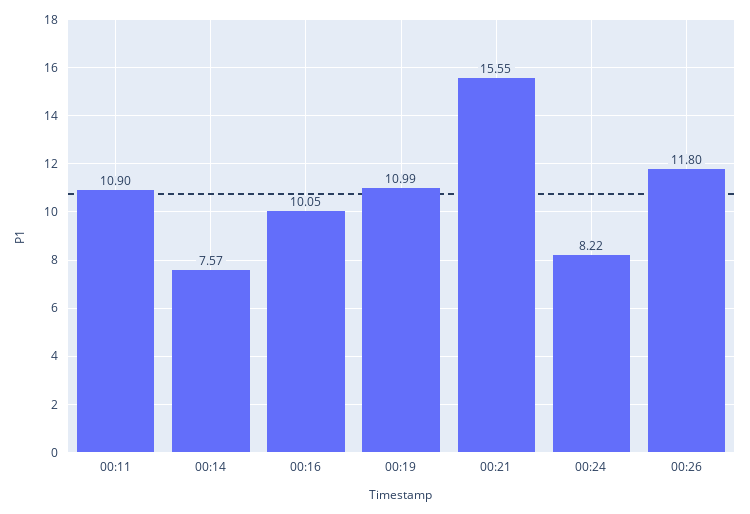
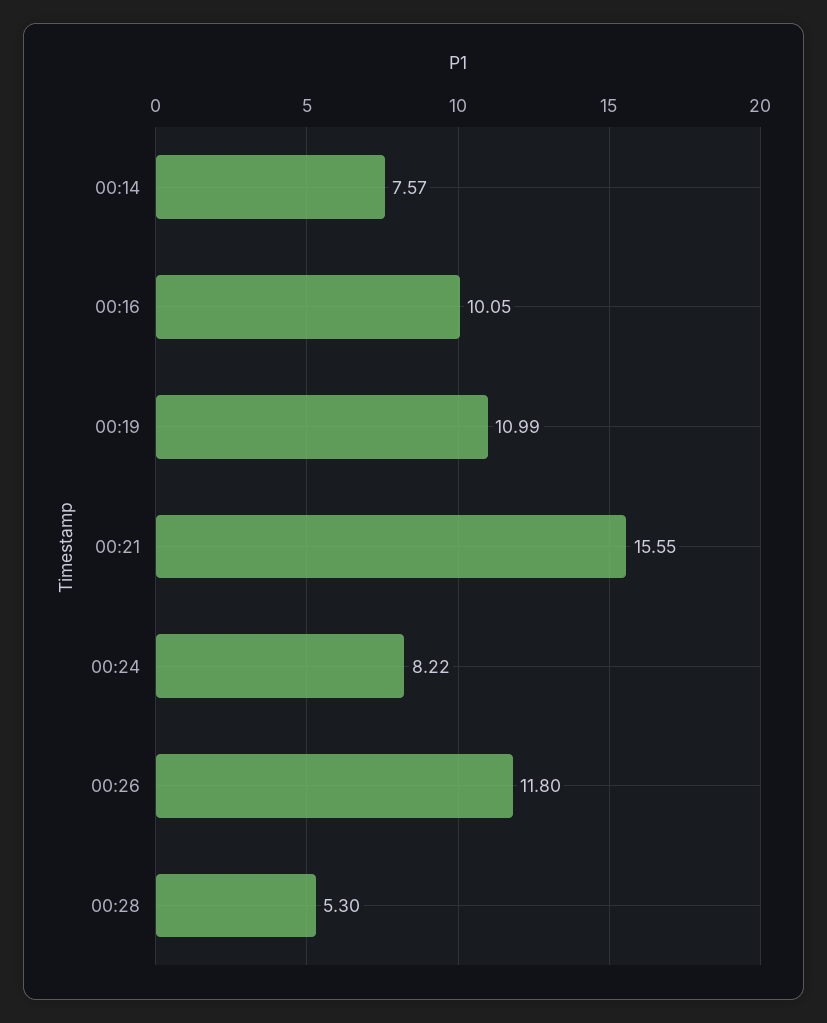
00:11: 10.9 -> none
00:28: none -> 5.3

